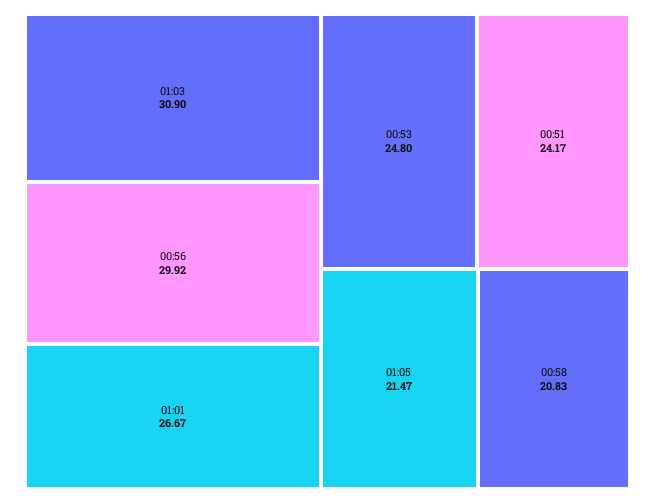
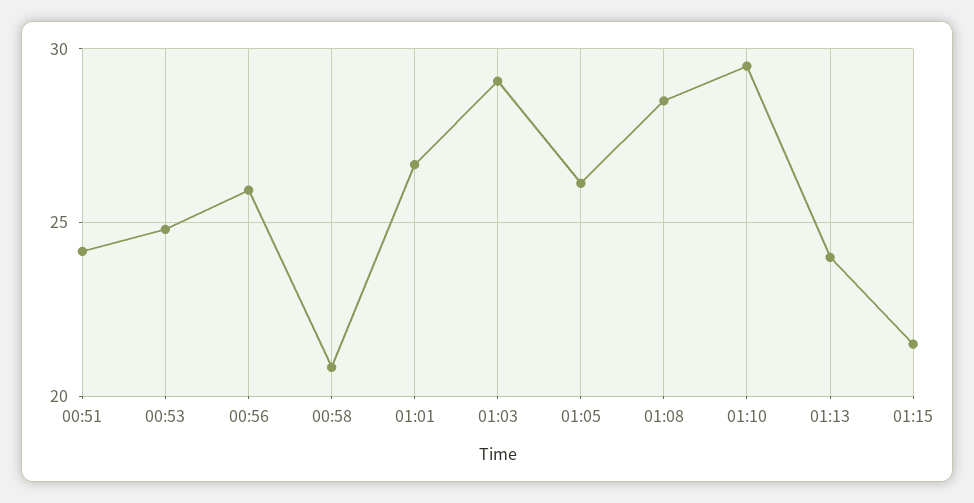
01:03: 30.9 -> 29
00:56: 29.92 -> 26
01:05: 21.47 -> 26
01:08: none -> 28.5
01:10: none -> 29.5
01:13: none -> 24
01:15: none -> 21.5

